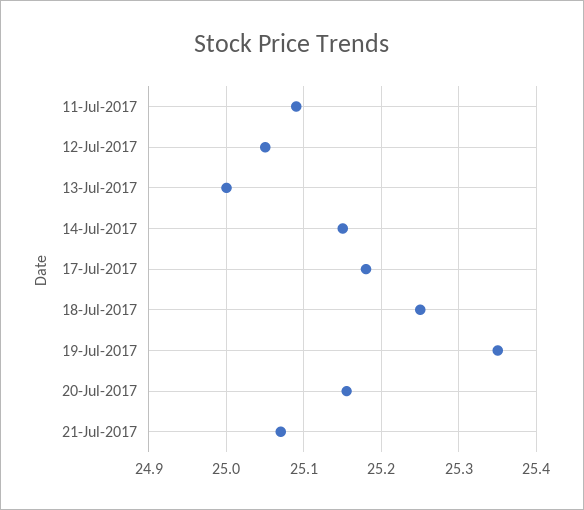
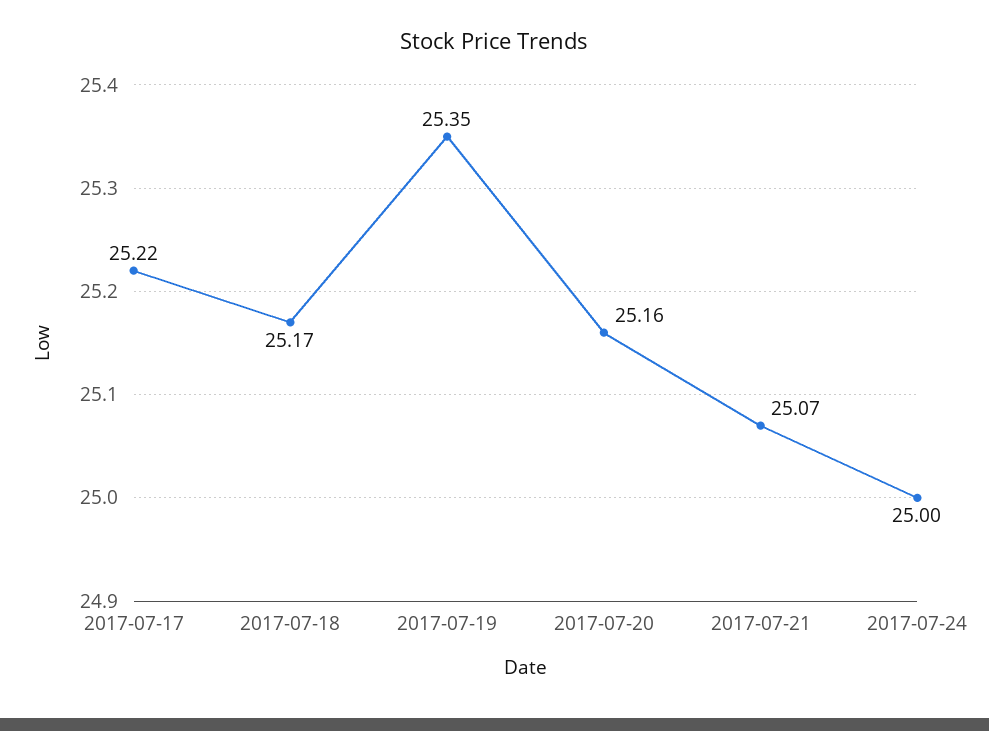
11-Jul-2017: 25.09 -> none
12-Jul-2017: 25.05 -> none
13-Jul-2017: 25 -> none
14-Jul-2017: 25.15 -> none
17-Jul-2017: 25.18 -> 25.22
18-Jul-2017: 25.25 -> 25.17
2017-07-24: none -> 25

